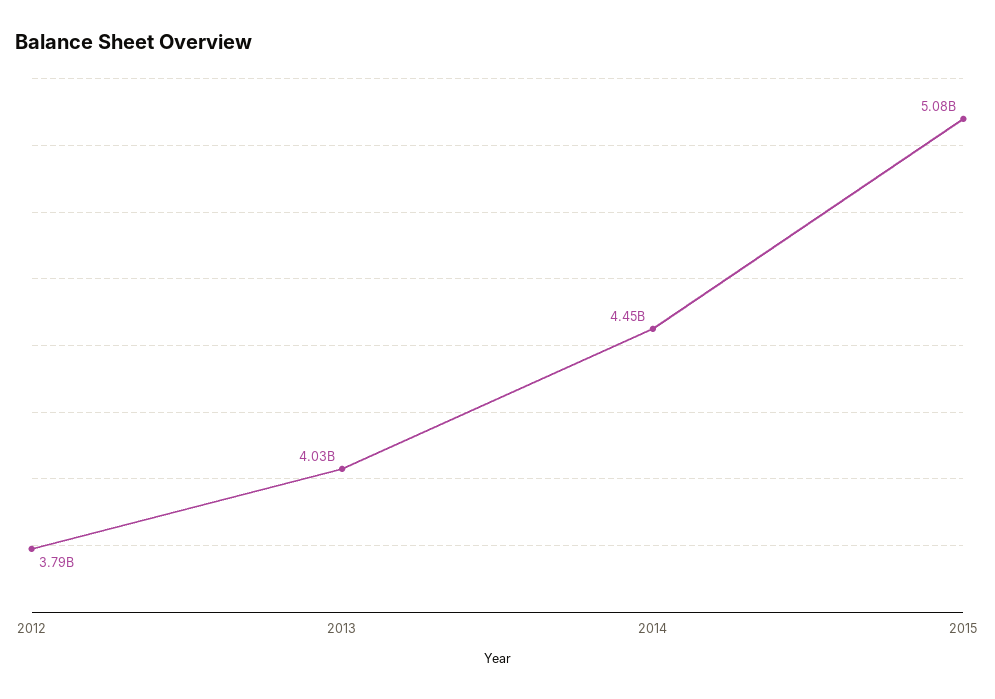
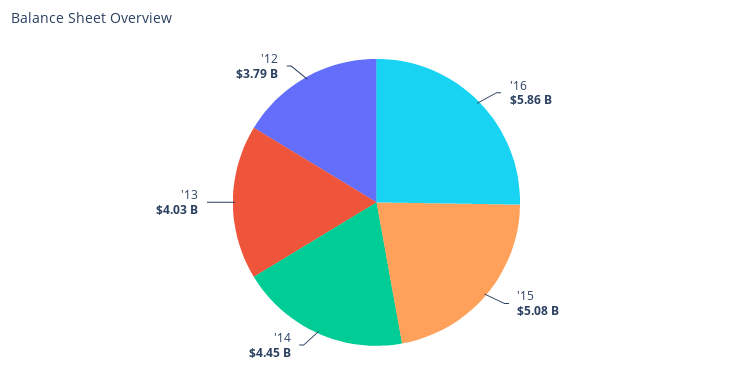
'16: none -> 5860000000

